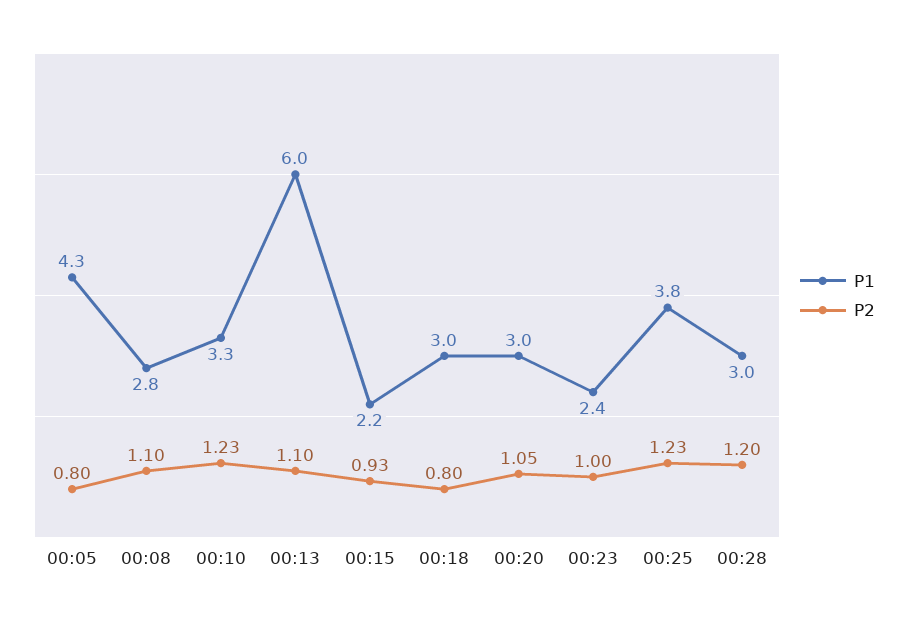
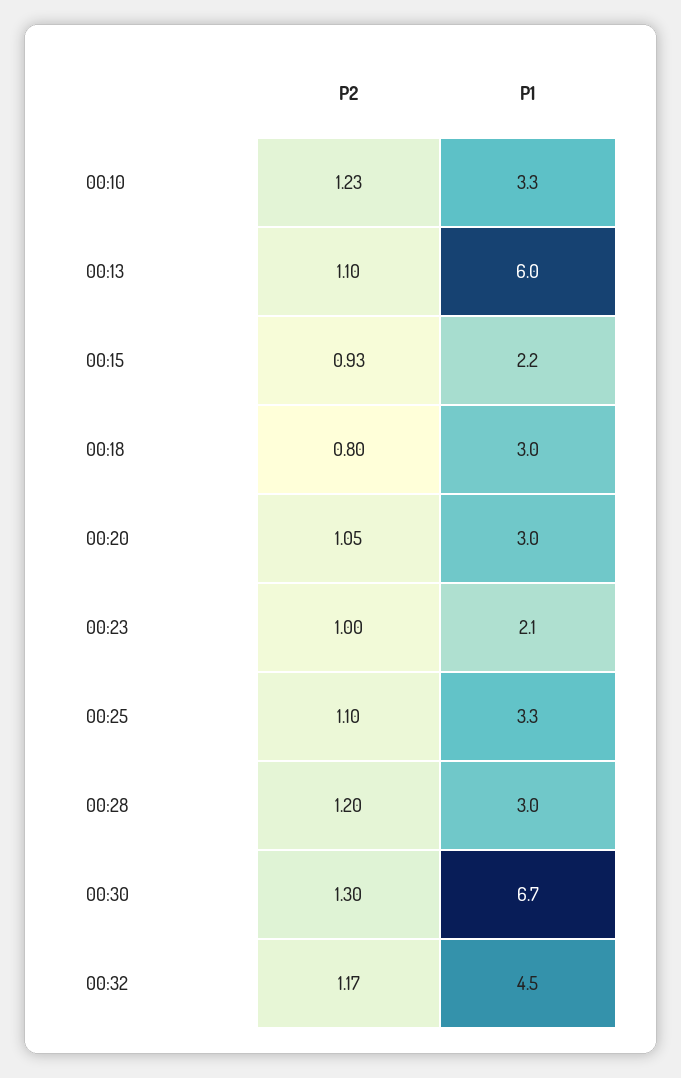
P1, 00:05: 4.3 -> none
P2, 00:05: 0.8 -> none
P1, 00:08: 2.8 -> none
P2, 00:08: 1.1 -> none
P1, 00:23: 2.4 -> 2.1
P1, 00:25: 3.8 -> 3.3
P2, 00:25: 1.23 -> 1.1
P2, 00:30: none -> 1.3
P1, 00:30: none -> 6.7
P2, 00:32: none -> 1.17
P1, 00:32: none -> 4.5

